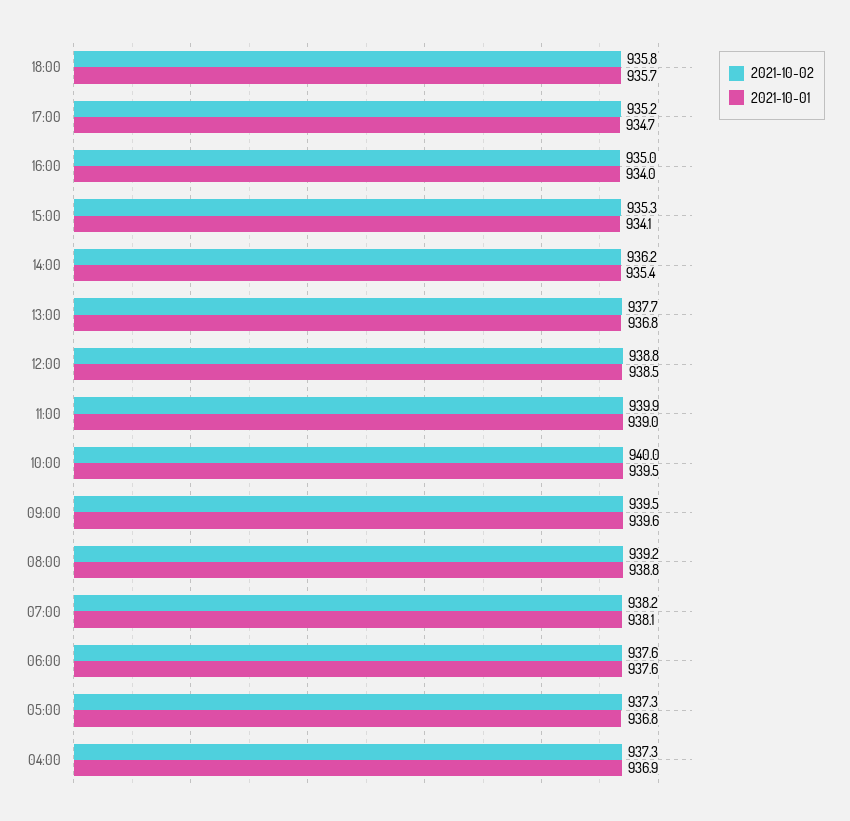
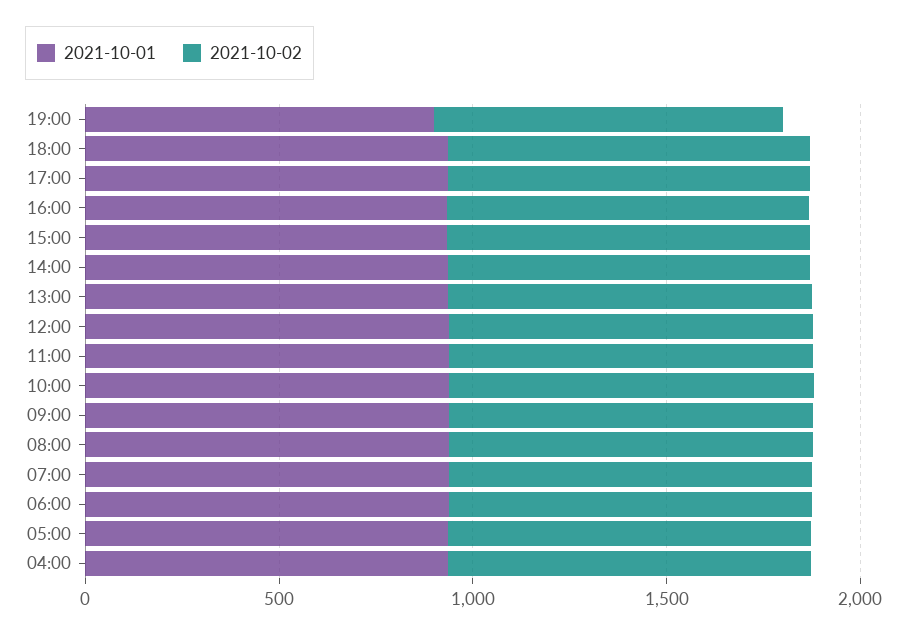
2021-10-01, 19:00: none -> 900
2021-10-02, 19:00: none -> 900

